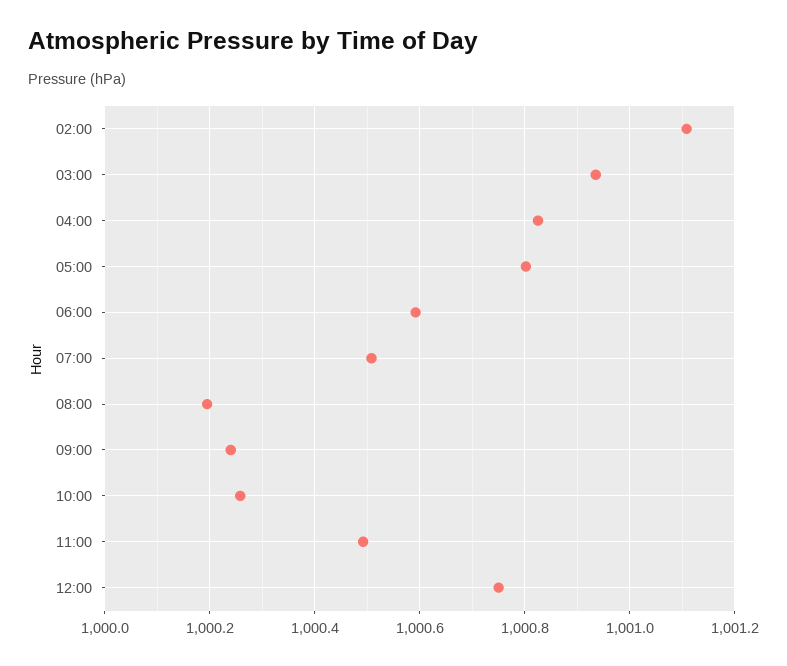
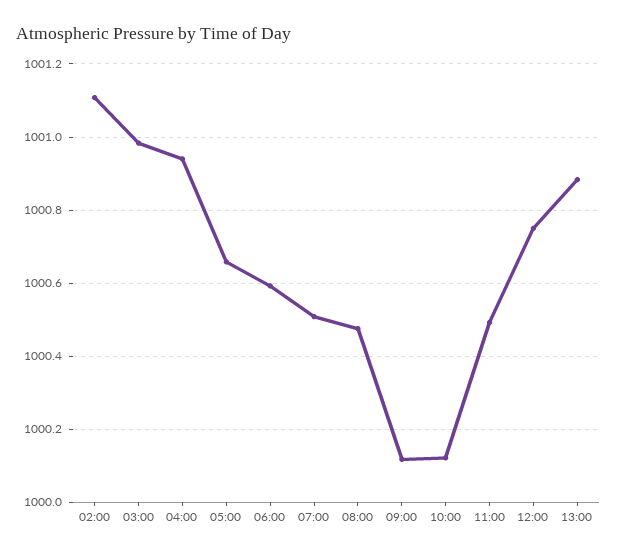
03:00: 1000.94 -> 1000.98
04:00: 1000.82 -> 1000.94
05:00: 1000.8 -> 1000.66
08:00: 1000.2 -> 1000.48
09:00: 1000.24 -> 1000.12
10:00: 1000.26 -> 1000.12
13:00: none -> 1000.88

